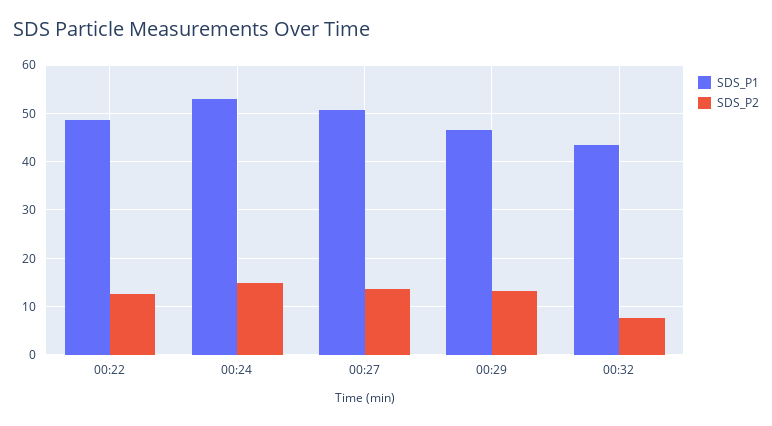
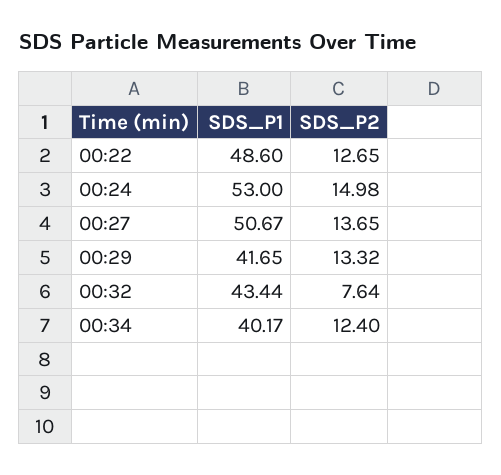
SDS_P1, 00:29: 46 -> 41.65
SDS_P1, 00:34: none -> 40.17
SDS_P2, 00:34: none -> 12.4

